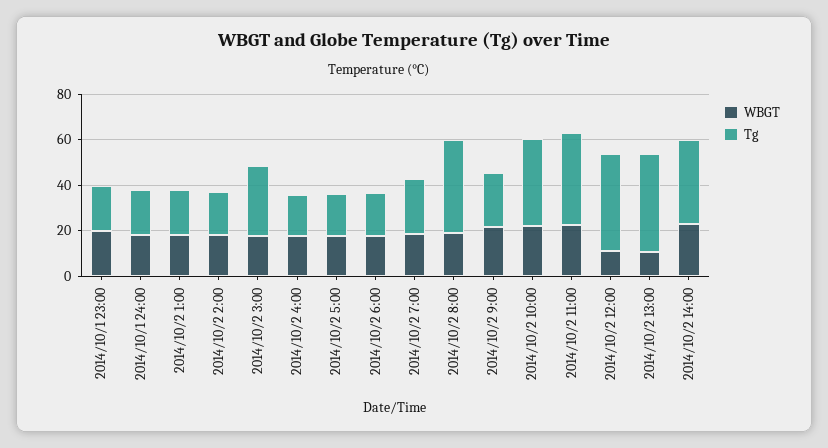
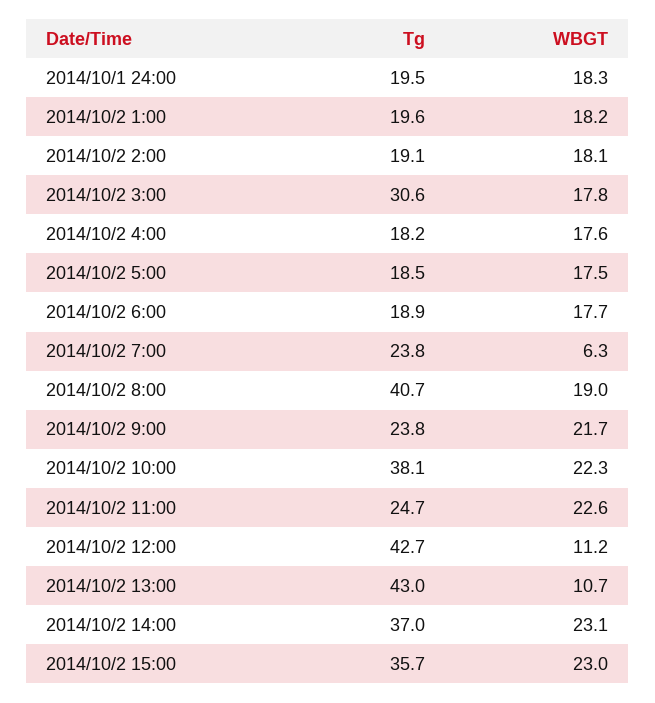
WBGT, 2014/10/1 23:00: 20 -> none
Tg, 2014/10/1 23:00: 20 -> none
WBGT, 2014/10/2 7:00: 20 -> 6.3
Tg, 2014/10/2 11:00: 40 -> 24.7
Tg, 2014/10/2 15:00: none -> 35.7
WBGT, 2014/10/2 15:00: none -> 23

